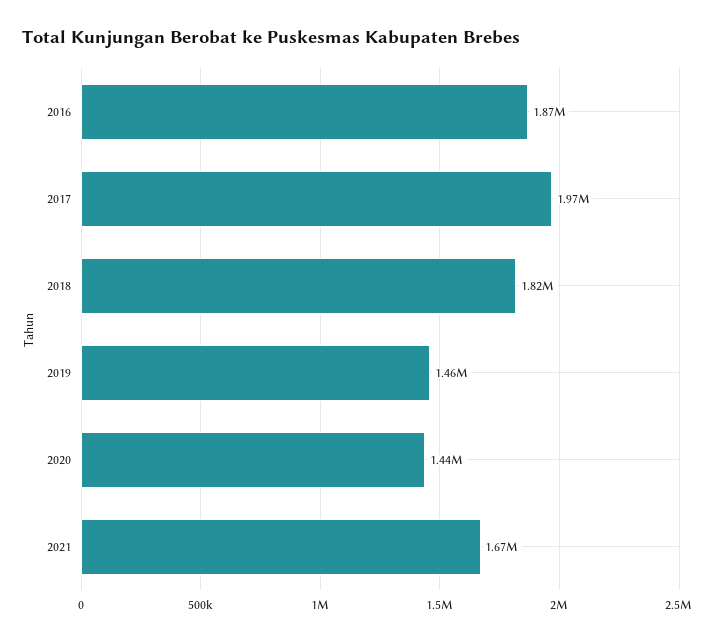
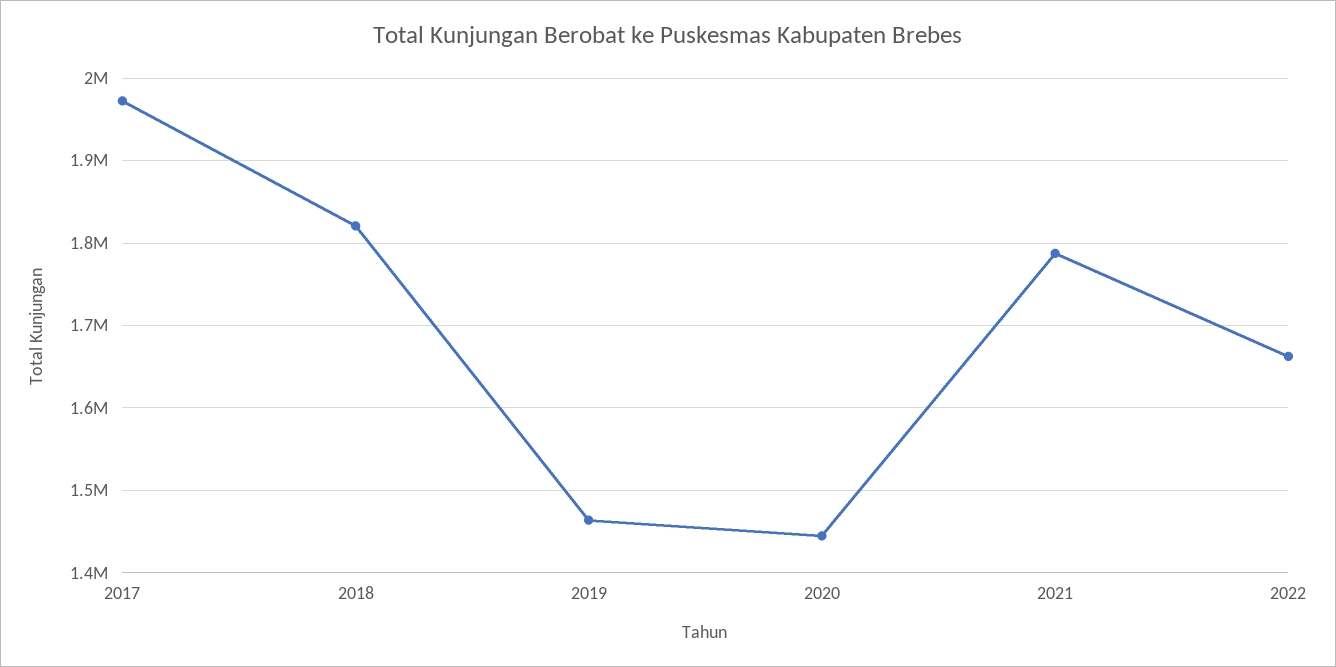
2016: 1870000 -> none
2021: 1670000 -> 1790000
2022: none -> 1660000

